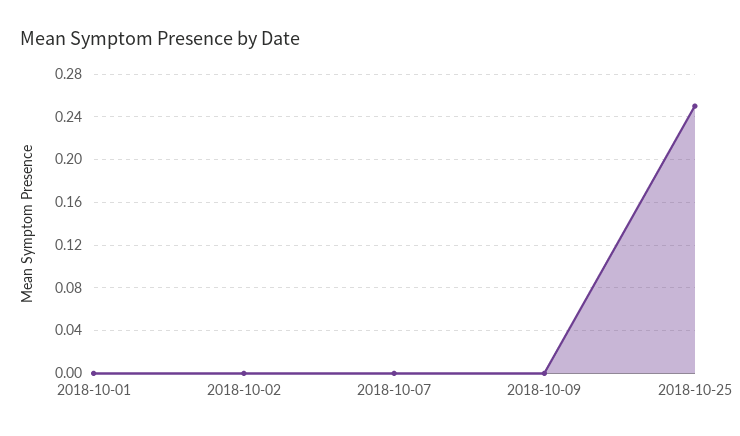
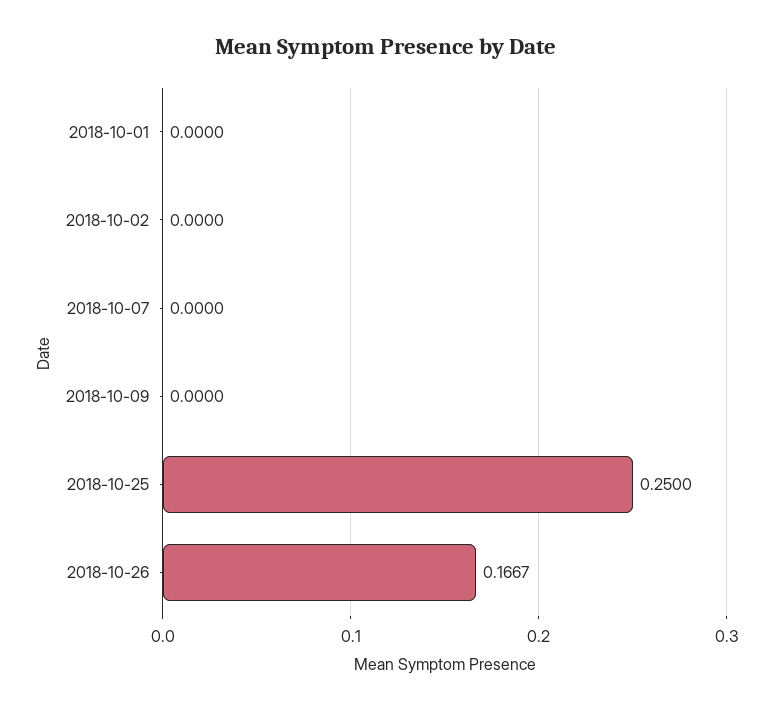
2018-10-26: none -> 0.1667

